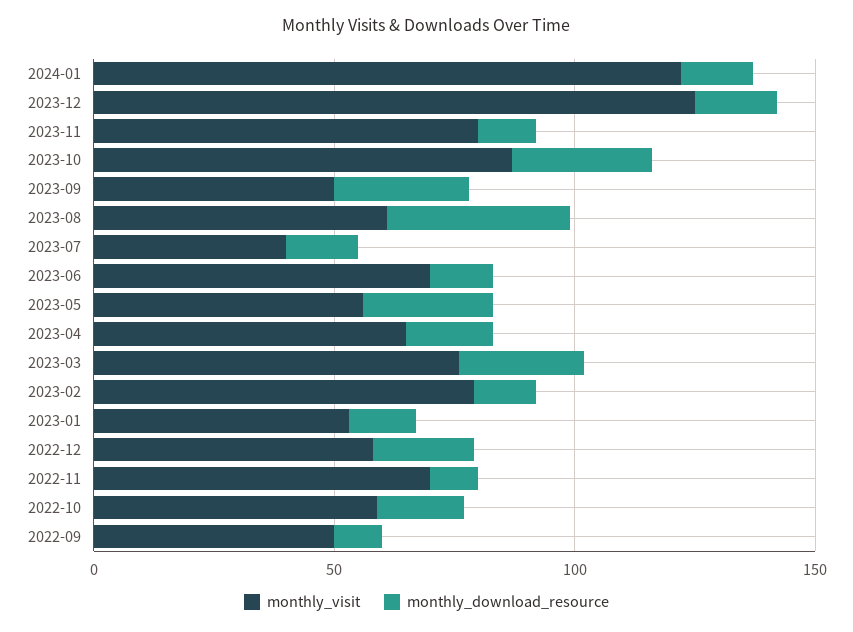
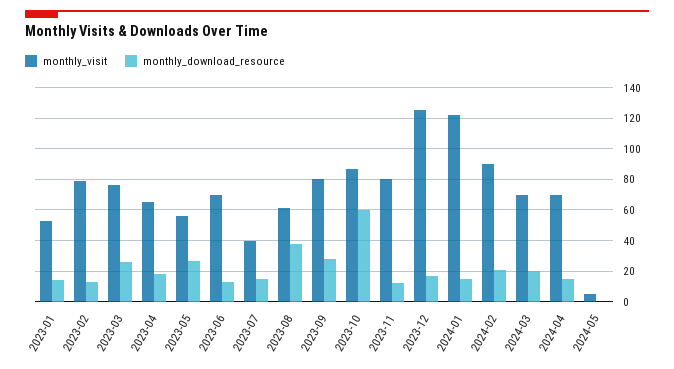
monthly_download_resource, 2023-10: 30 -> 60
monthly_visit, 2023-09: 50 -> 80
monthly_visit, 2022-12: 60 -> none
monthly_download_resource, 2022-12: 20 -> none
monthly_visit, 2022-11: 70 -> none
monthly_download_resource, 2022-11: 10 -> none
monthly_visit, 2022-10: 60 -> none
monthly_download_resource, 2022-10: 20 -> none
monthly_visit, 2022-09: 50 -> none
monthly_download_resource, 2022-09: 10 -> none
monthly_visit, 2024-02: none -> 90
monthly_download_resource, 2024-02: none -> 20
monthly_visit, 2024-03: none -> 70
monthly_download_resource, 2024-03: none -> 20
monthly_visit, 2024-04: none -> 70
monthly_download_resource, 2024-04: none -> 15
monthly_visit, 2024-05: none -> 5
monthly_download_resource, 2024-05: none -> 0

